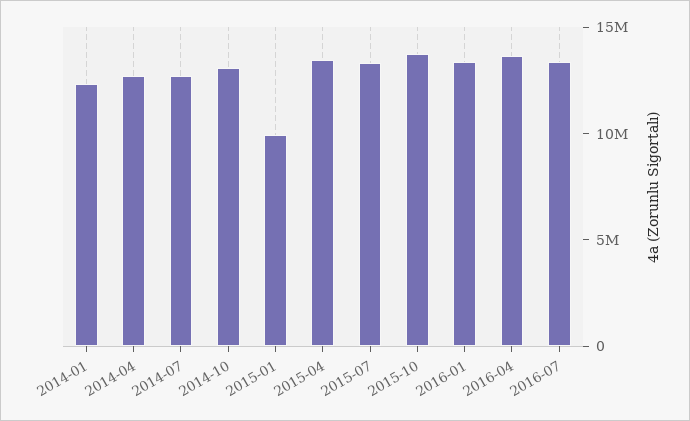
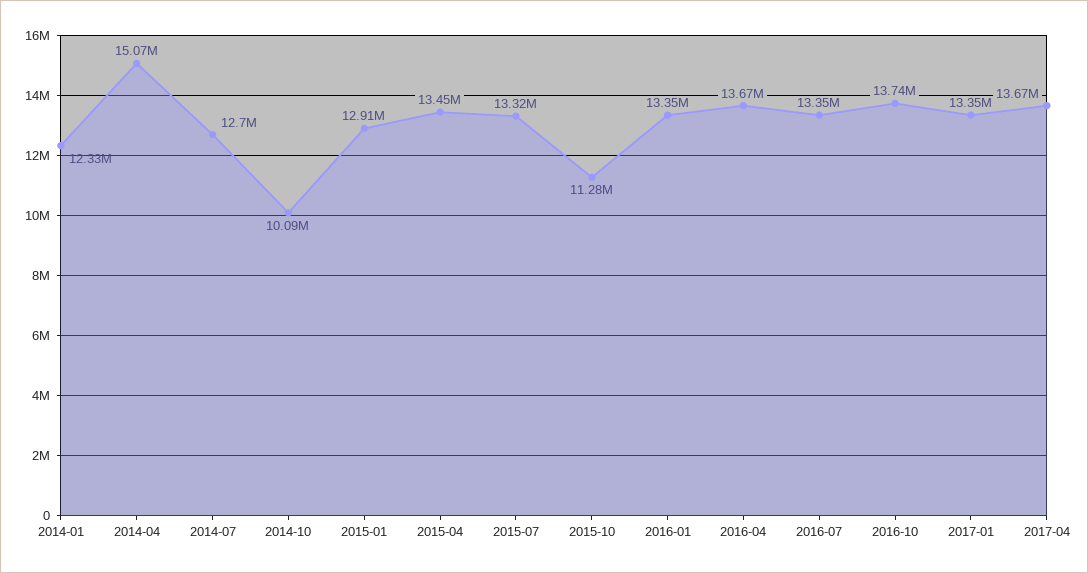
2014-04: 13000000 -> 15070000
2014-10: 13000000 -> 10090000
2015-01: 10000000 -> 12910000
2015-10: 14000000 -> 11280000
2016-10: none -> 13740000
2017-01: none -> 13350000
2017-04: none -> 13670000

